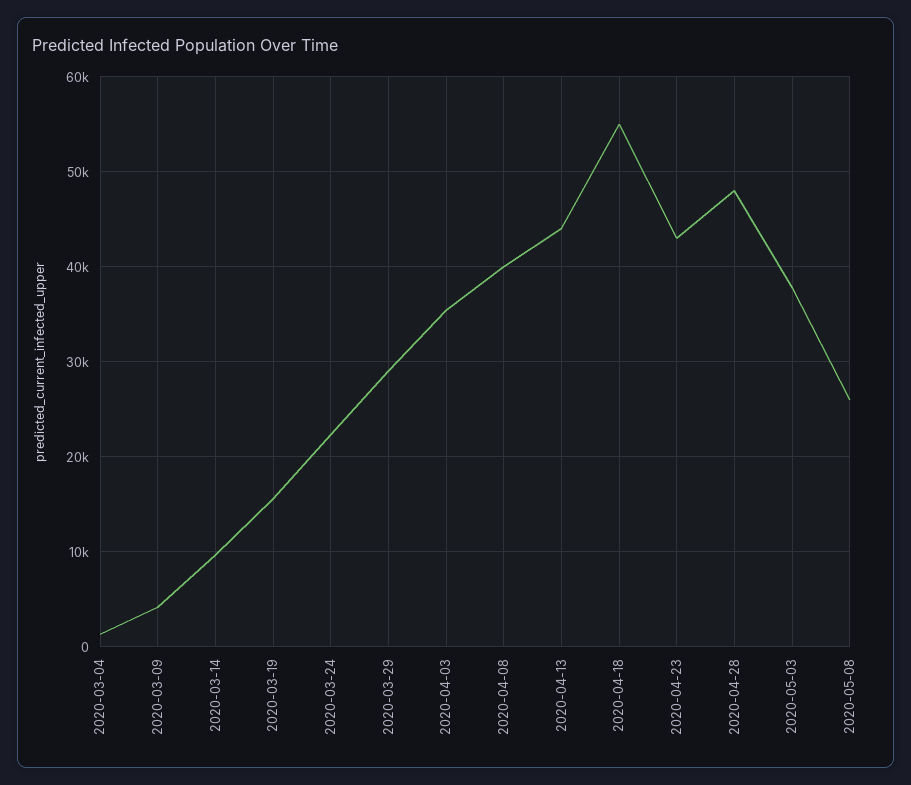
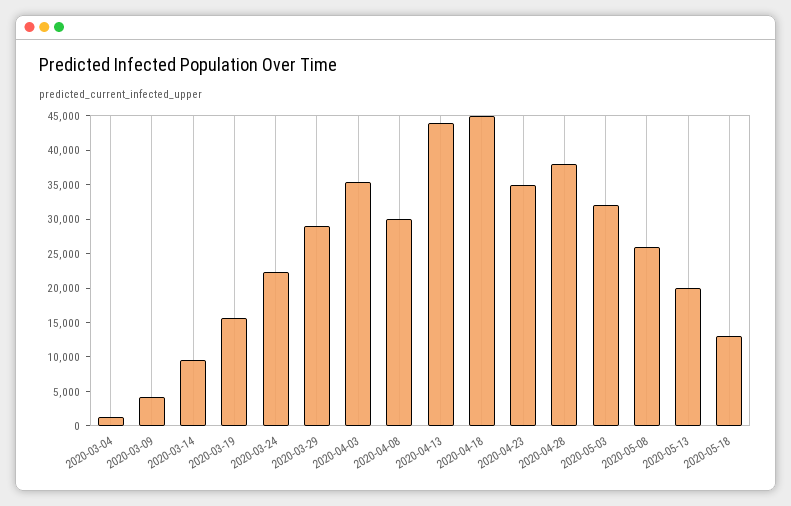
2020-04-08: 40000 -> 30000
2020-04-18: 55000 -> 45000
2020-04-23: 43000 -> 35000
2020-04-28: 48000 -> 37500
2020-05-03: 38000 -> 32500
2020-05-13: none -> 20000
2020-05-18: none -> 12500

